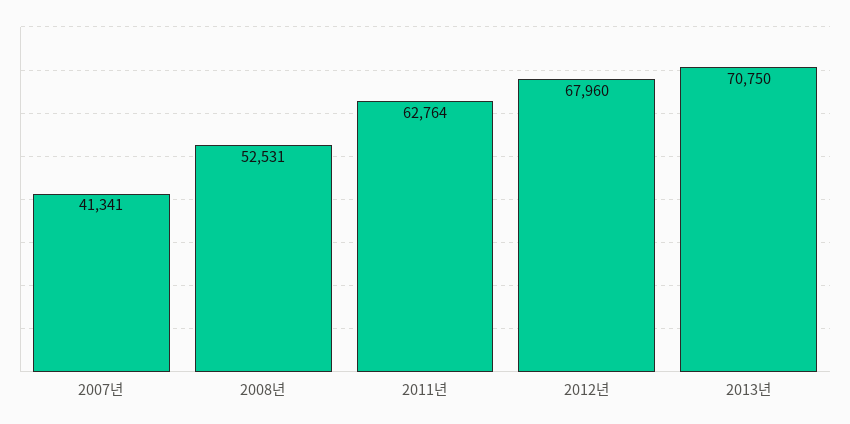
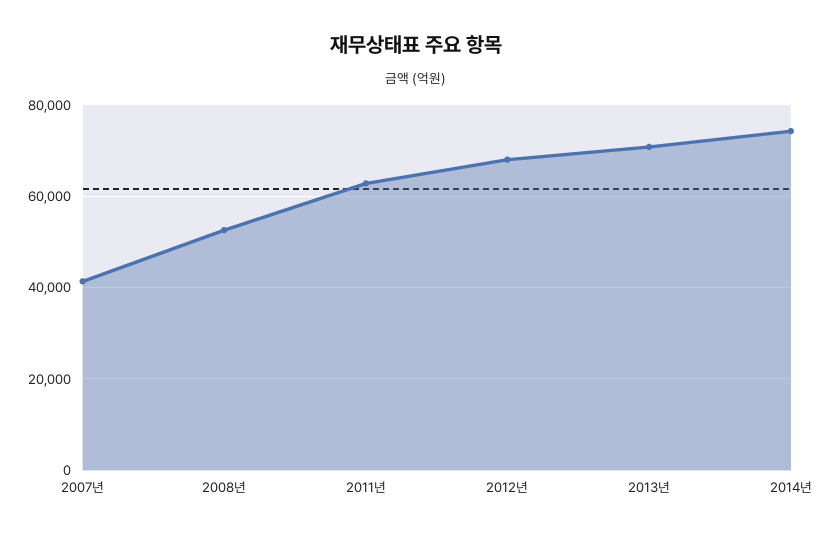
2014년: none -> 74000

